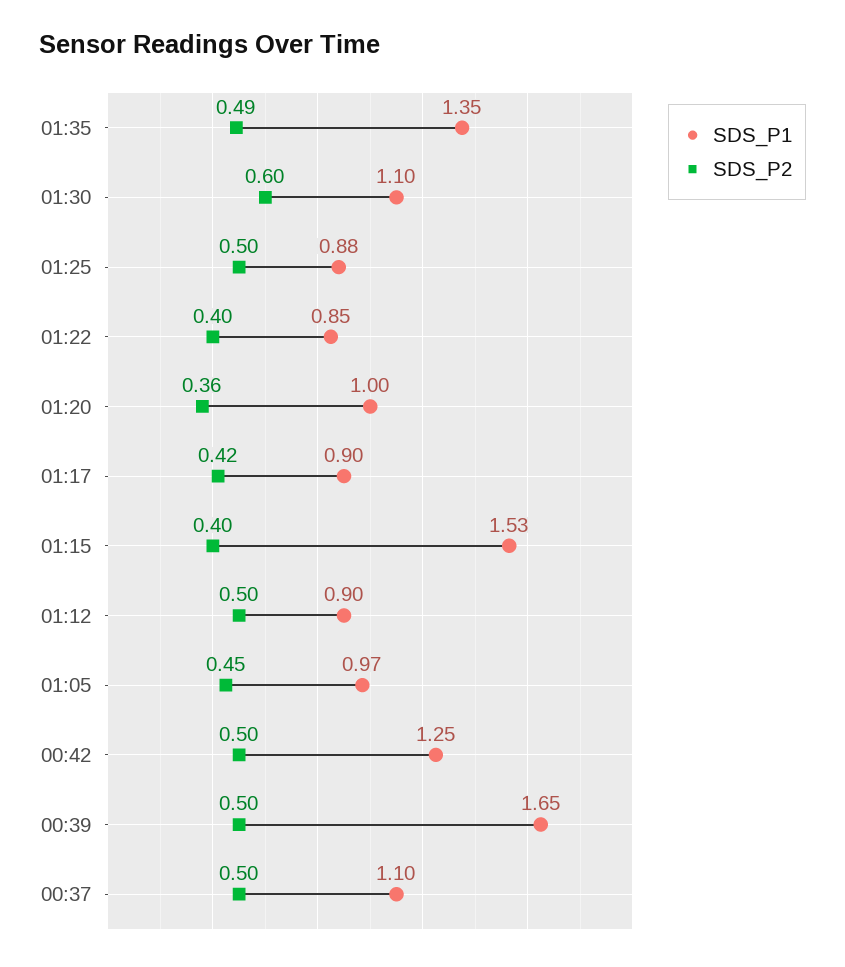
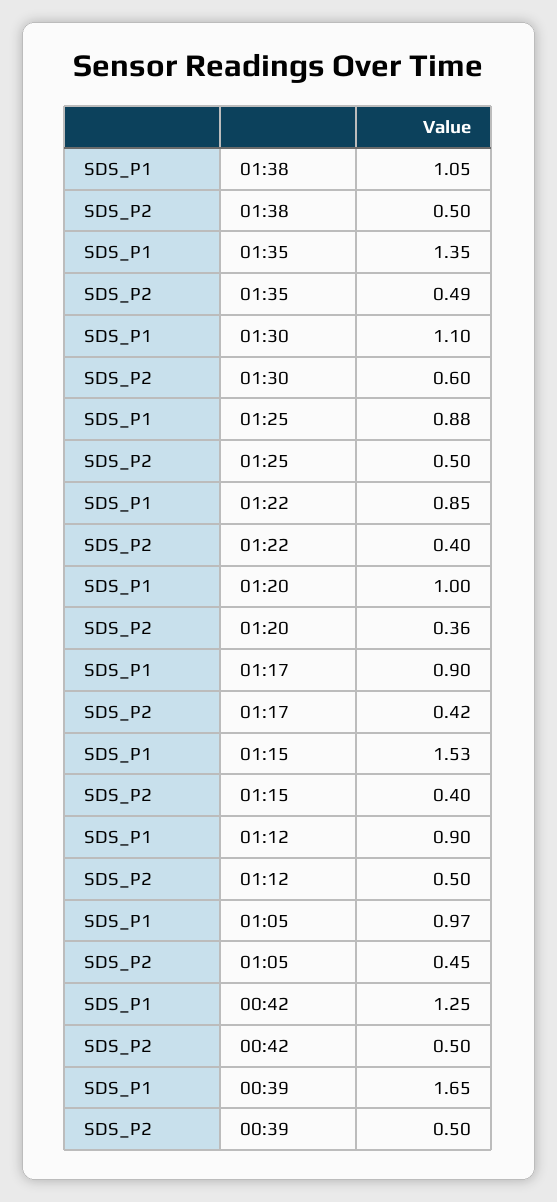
SDS_P1, 00:37: 1.1 -> none
SDS_P2, 00:37: 0.5 -> none
SDS_P1, 01:38: none -> 1.05
SDS_P2, 01:38: none -> 0.5

